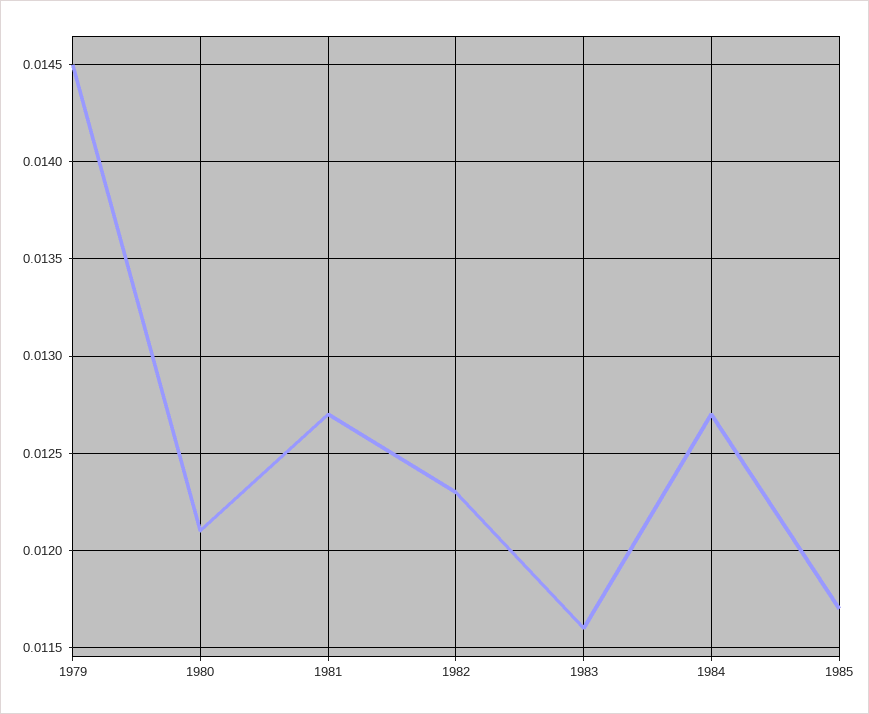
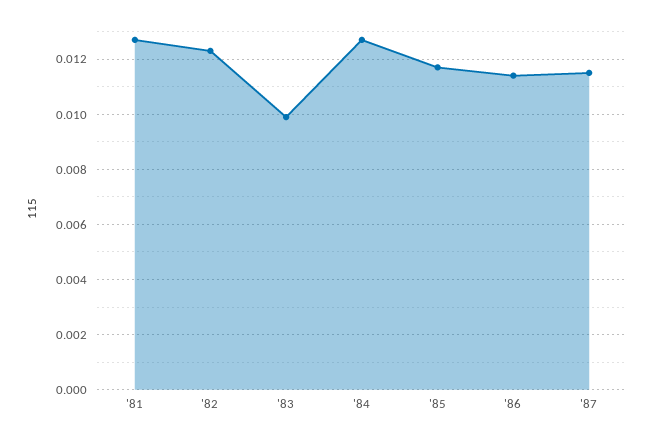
1979: 0.0145 -> none
1980: 0.0121 -> none
1983: 0.0116 -> 0.01
'86: none -> 0.0115
'87: none -> 0.0115

